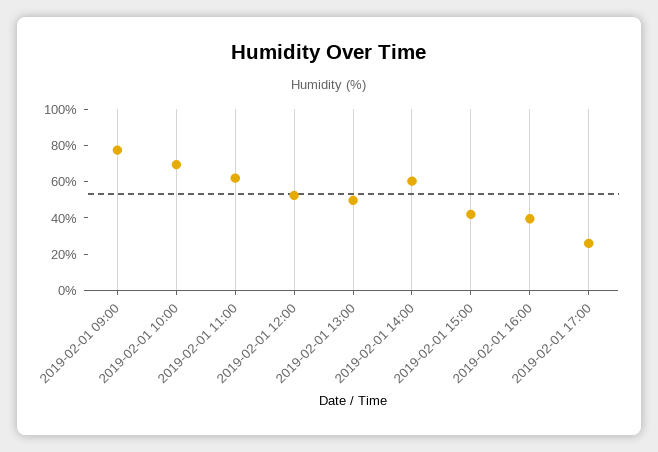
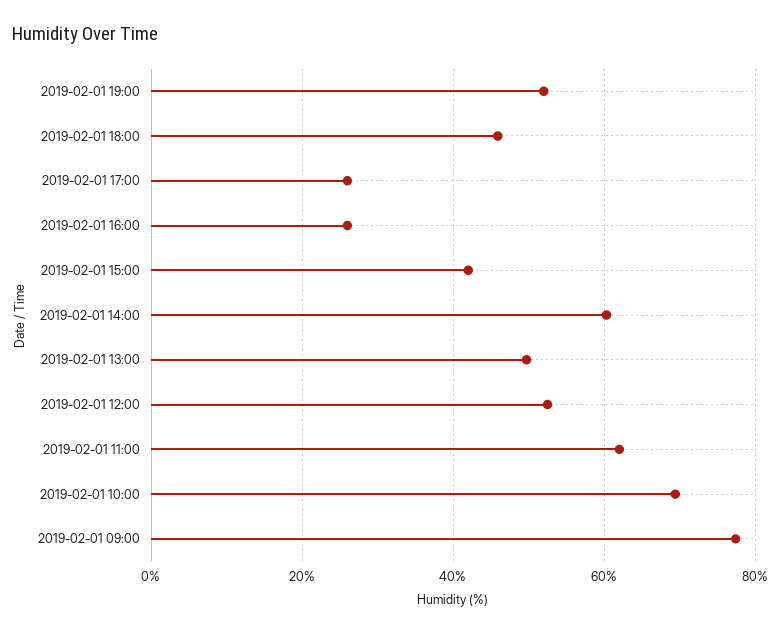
2019-02-01 16:00: 40 -> 26
2019-02-01 19:00: none -> 52
2019-02-01 18:00: none -> 46

